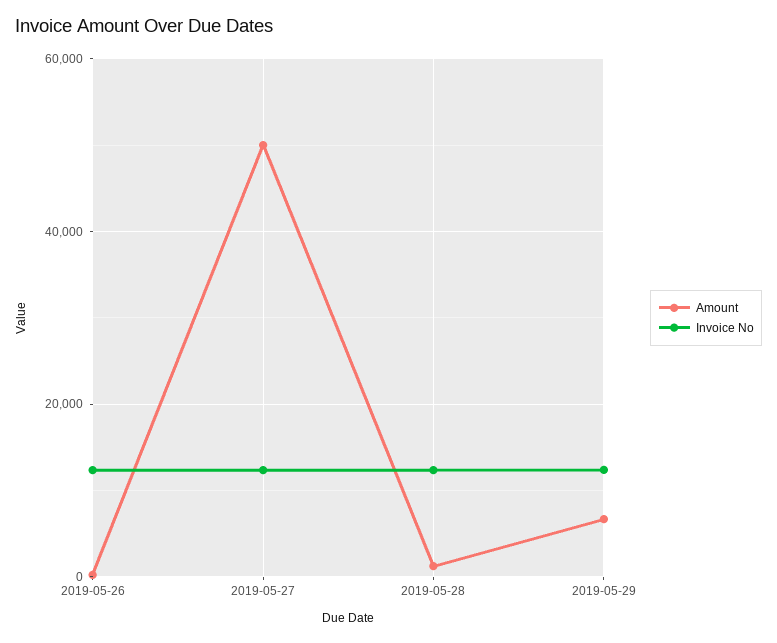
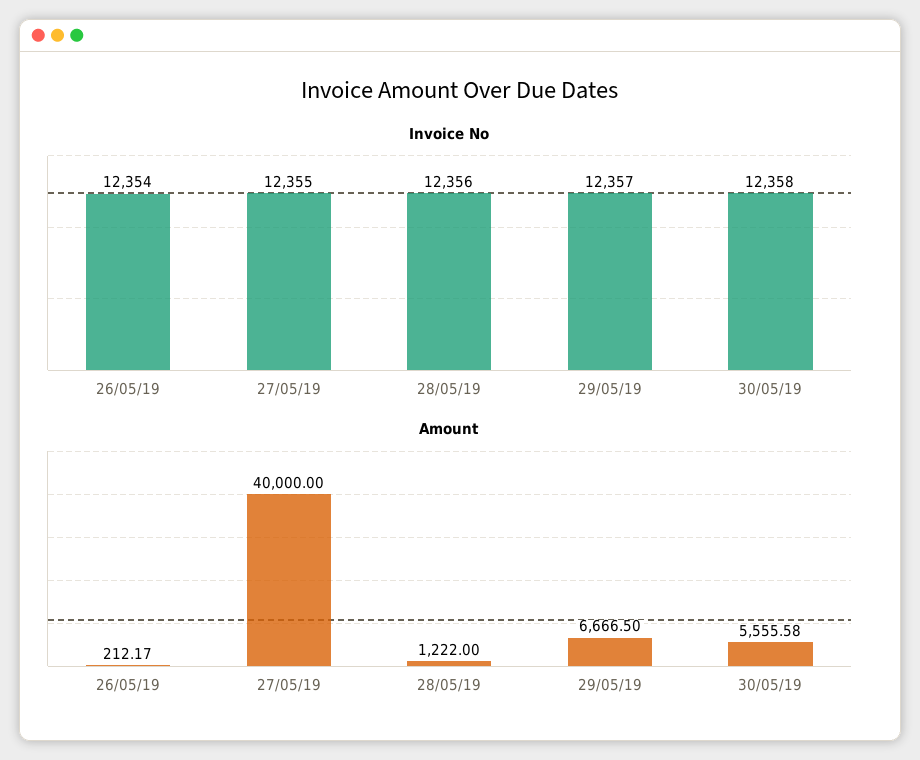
Amount, 2019-05-27: 50000 -> 40000
Invoice No, 30/05/19: none -> 12358
Amount, 30/05/19: none -> 5555.58

